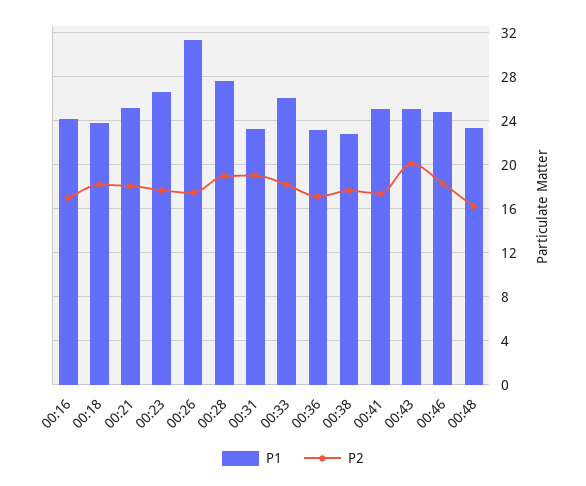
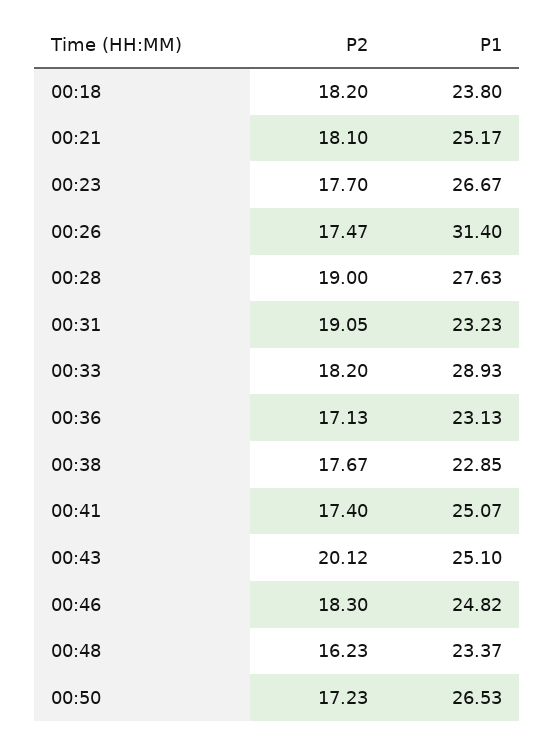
P1, 00:16: 24 -> none
P2, 00:16: 17 -> none
P1, 00:33: 26 -> 28.93
P2, 00:50: none -> 17.23
P1, 00:50: none -> 26.53

